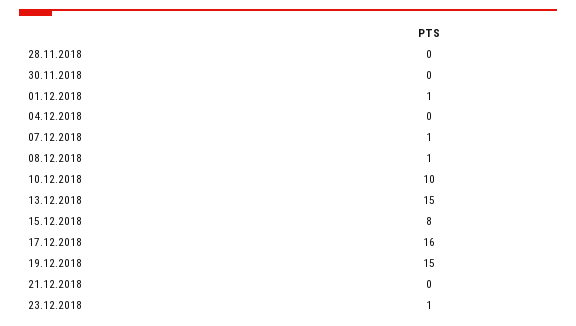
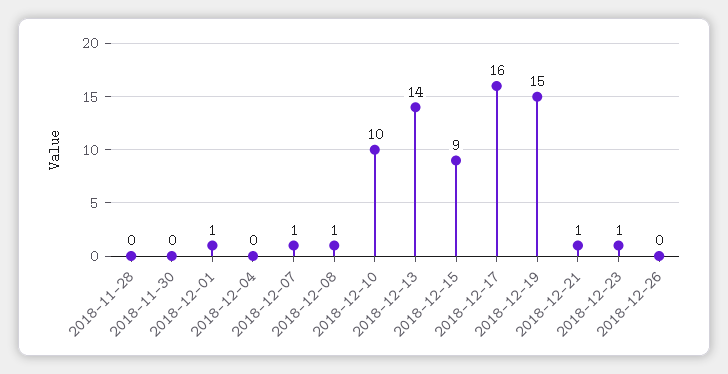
13.12.2018: 15 -> 14
15.12.2018: 8 -> 9
21.12.2018: 0 -> 1
2018-12-26: none -> 0

